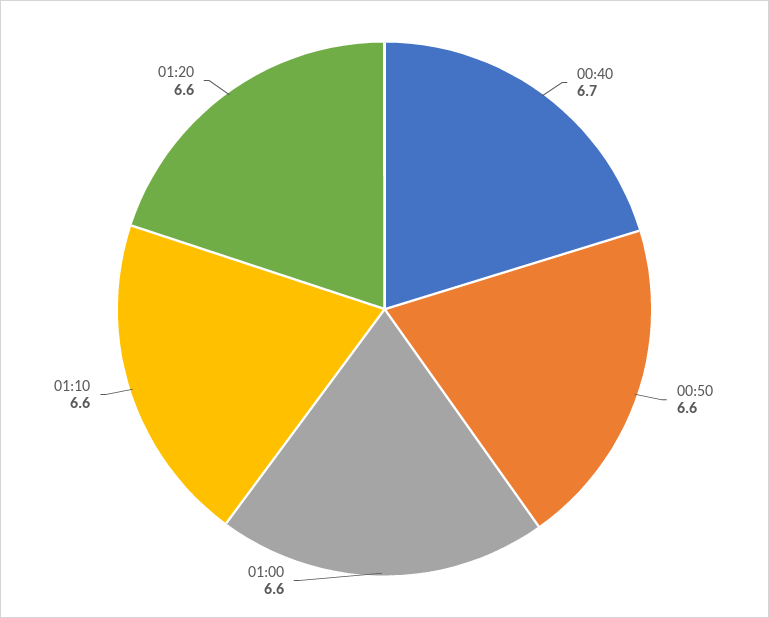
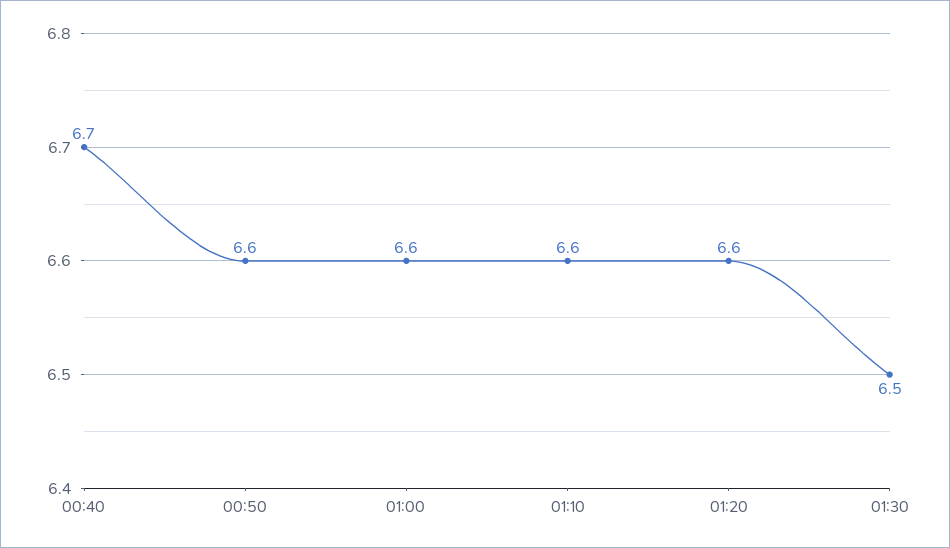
01:30: none -> 6.5

